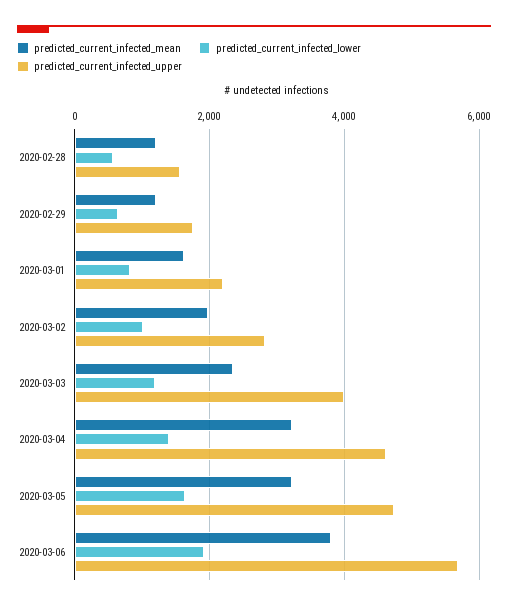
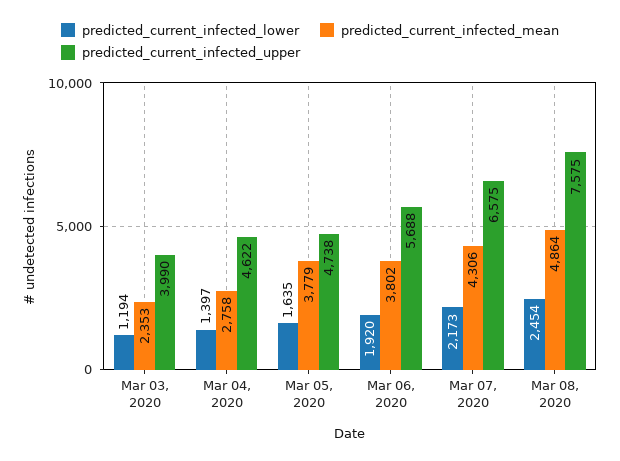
predicted_current_infected_mean, 2020-02-28: 1200 -> none
predicted_current_infected_lower, 2020-02-28: 600 -> none
predicted_current_infected_upper, 2020-02-28: 1600 -> none
predicted_current_infected_mean, 2020-02-29: 1200 -> none
predicted_current_infected_lower, 2020-02-29: 600 -> none
predicted_current_infected_upper, 2020-02-29: 1800 -> none
predicted_current_infected_mean, 2020-03-01: 1600 -> none
predicted_current_infected_lower, 2020-03-01: 800 -> none
predicted_current_infected_upper, 2020-03-01: 2200 -> none
predicted_current_infected_mean, 2020-03-02: 2000 -> none
predicted_current_infected_lower, 2020-03-02: 1000 -> none
predicted_current_infected_upper, 2020-03-02: 2800 -> none
predicted_current_infected_mean, 2020-03-04: 3200 -> 2758
predicted_current_infected_mean, 2020-03-05: 3200 -> 3779
predicted_current_infected_lower, Mar 07, 2020: none -> 2173
predicted_current_infected_mean, Mar 07, 2020: none -> 4306
predicted_current_infected_upper, Mar 07, 2020: none -> 6575
predicted_current_infected_lower, Mar 08, 2020: none -> 2454
predicted_current_infected_mean, Mar 08, 2020: none -> 4864
predicted_current_infected_upper, Mar 08, 2020: none -> 7575

